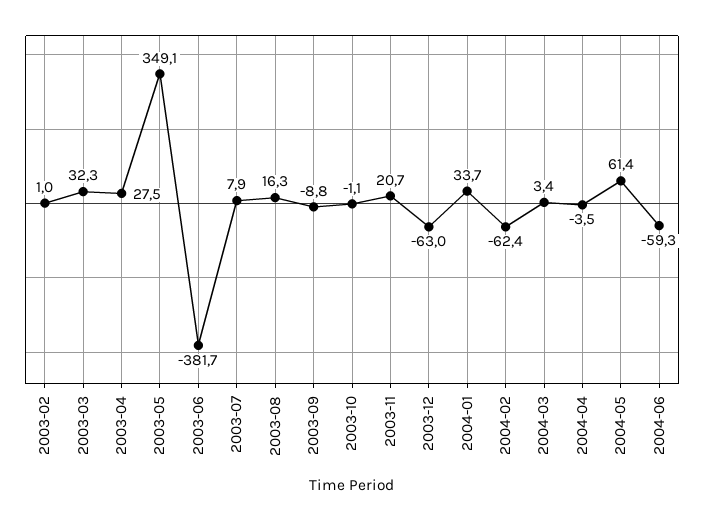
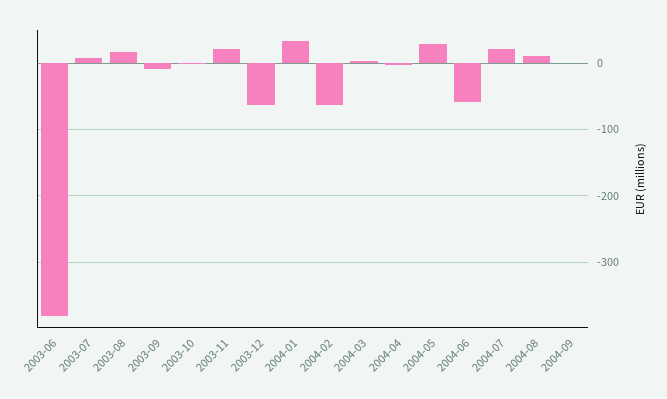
2003-02: 1 -> none
2003-03: 32.3 -> none
2003-04: 27.5 -> none
2003-05: 349.1 -> none
2004-05: 61.4 -> 30
2004-07: none -> 20
2004-08: none -> 10
2004-09: none -> 0

